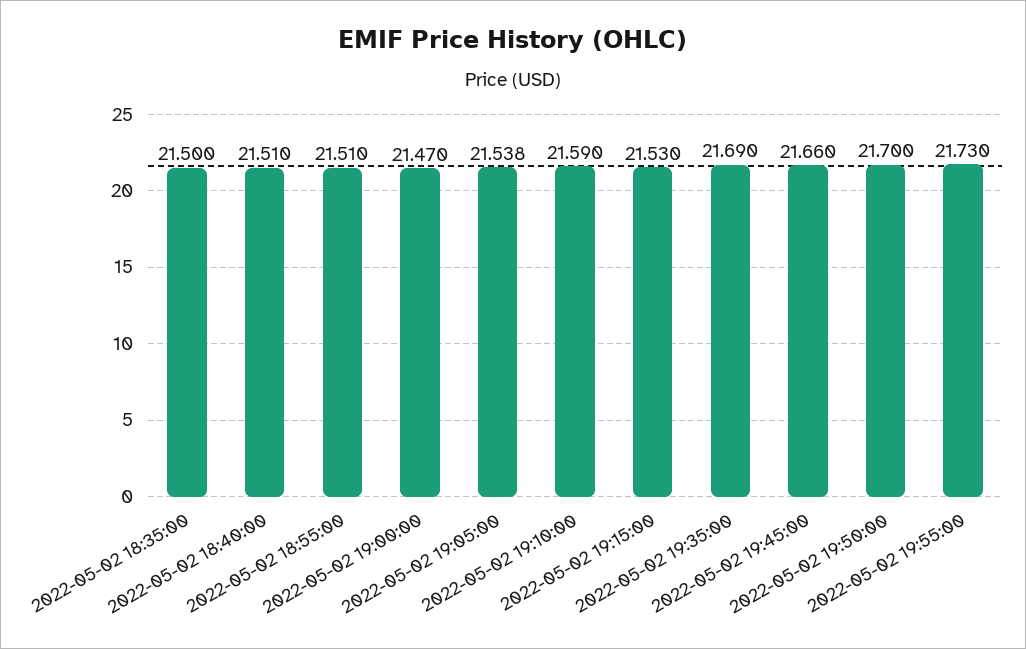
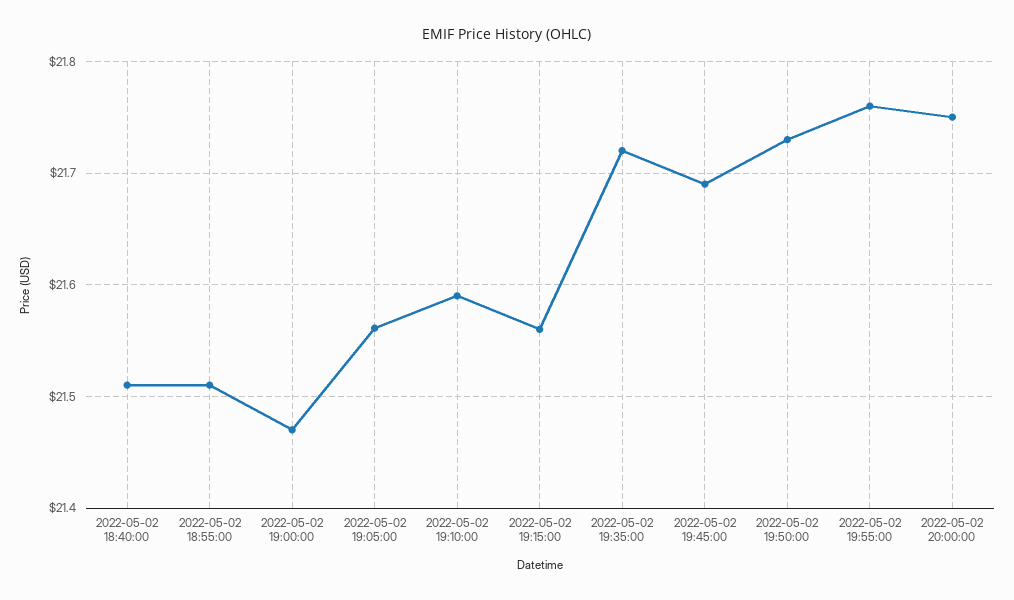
2022-05-02 18:35:00: 21.5 -> none
2022-05-02 19:05:00: 21.538 -> 21.56
2022-05-02 19:15:00: 21.53 -> 21.56
2022-05-02 19:35:00: 21.69 -> 21.72
2022-05-02 19:45:00: 21.66 -> 21.69
2022-05-02 19:50:00: 21.7 -> 21.73
2022-05-02 19:55:00: 21.73 -> 21.76
2022-05-02 20:00:00: none -> 21.75

